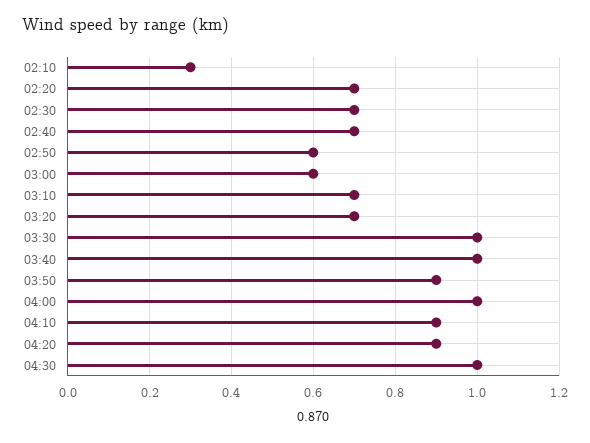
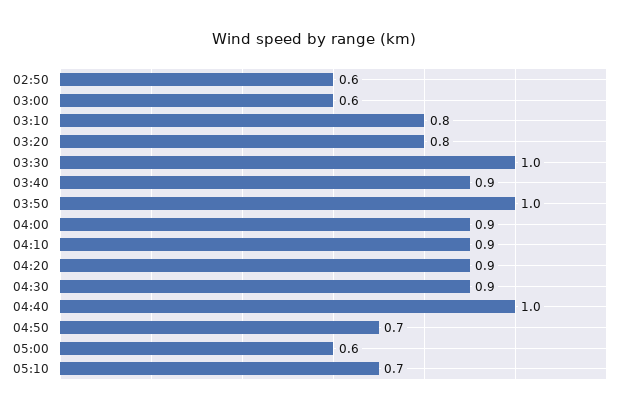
02:10: 0.3 -> none
02:20: 0.7 -> none
02:30: 0.7 -> none
02:40: 0.7 -> none
03:10: 0.7 -> 0.8
03:20: 0.7 -> 0.8
03:40: 1 -> 0.9
03:50: 0.9 -> 1
04:00: 1 -> 0.9
04:30: 1 -> 0.9
04:40: none -> 1
04:50: none -> 0.7
05:00: none -> 0.6
05:10: none -> 0.7

